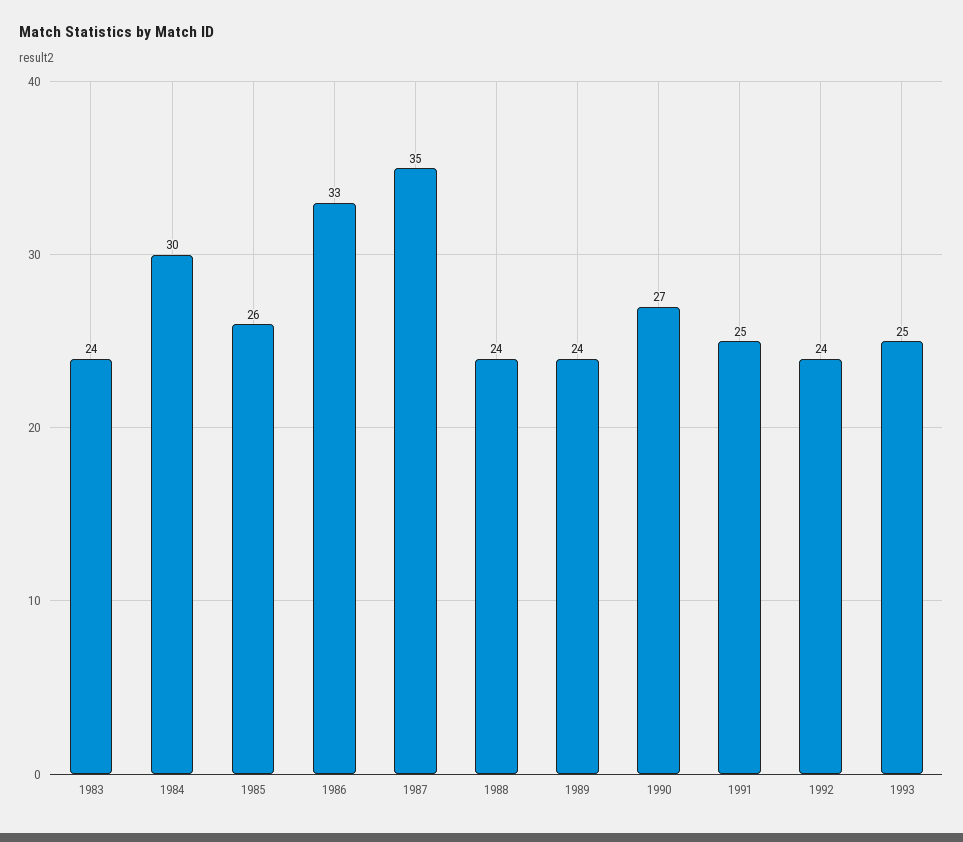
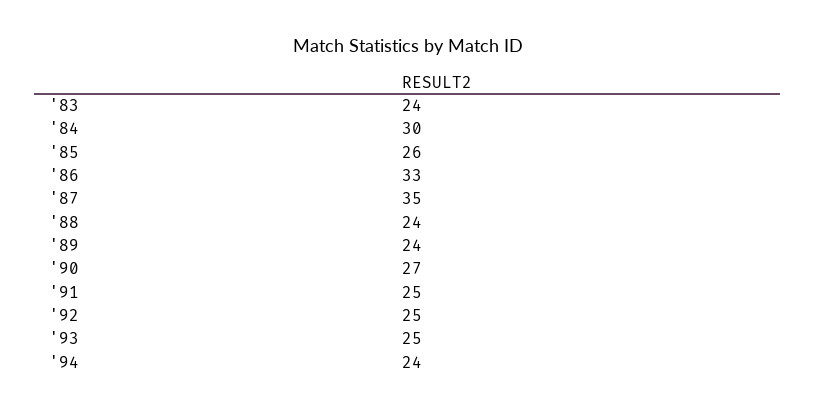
1992: 24 -> 25
'94: none -> 24

